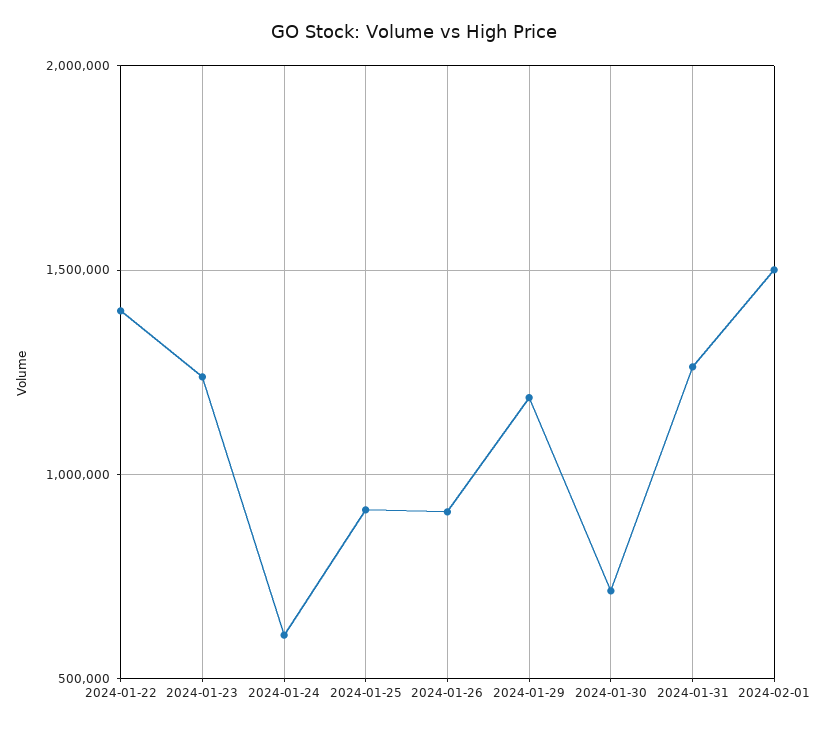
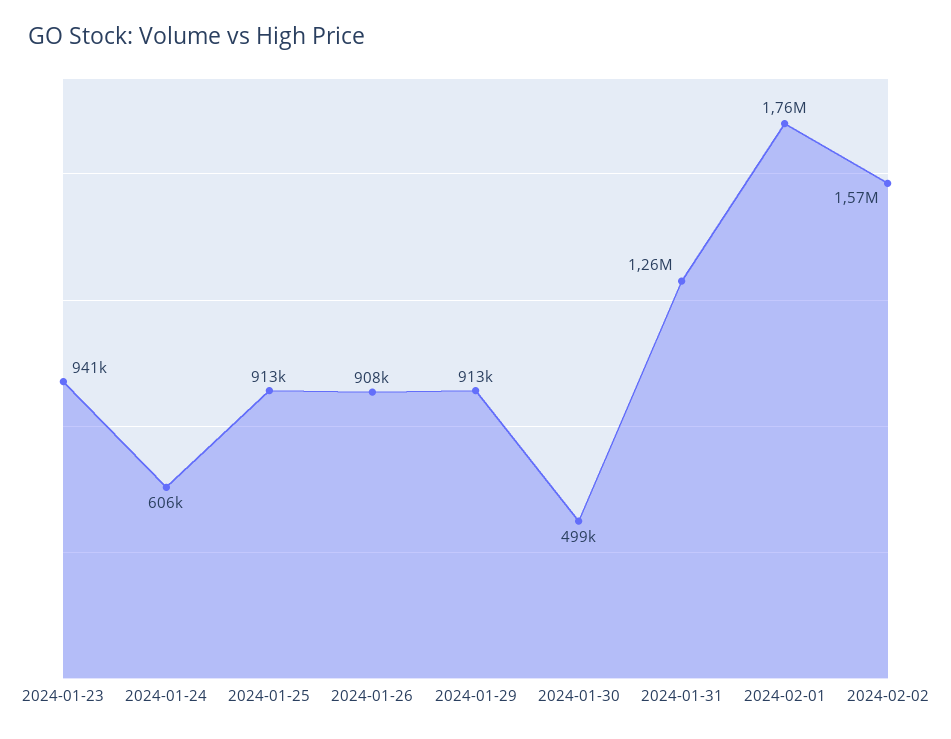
2024-01-22: 1400000 -> none
2024-01-23: 1250000 -> 941000
2024-01-29: 1200000 -> 913000
2024-01-30: 700000 -> 499000
2024-02-01: 1500000 -> 1760000
2024-02-02: none -> 1570000

